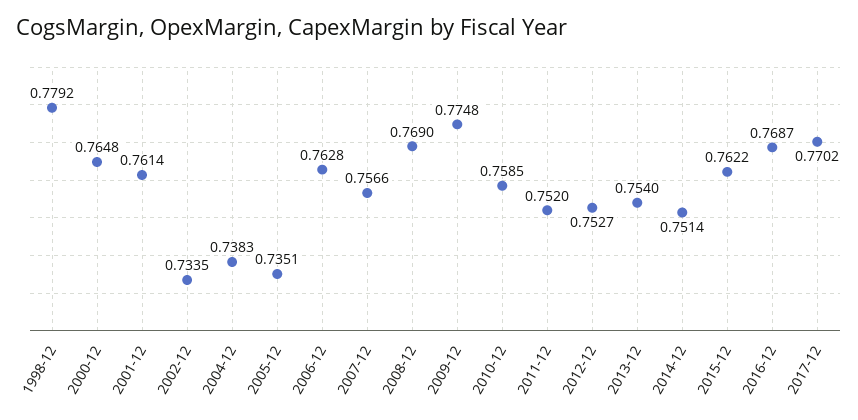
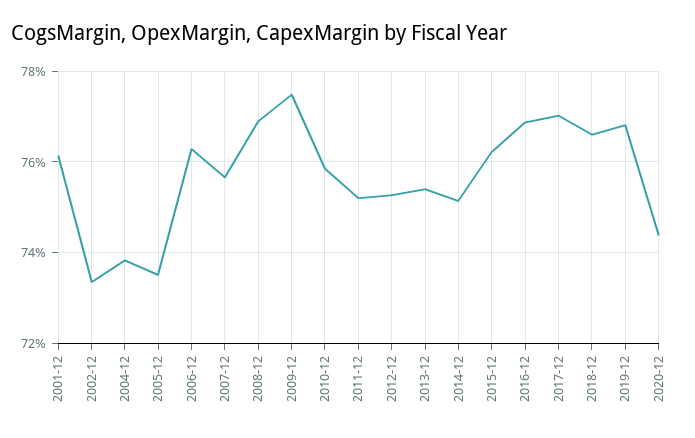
1998-12: 0.7792 -> none
2000-12: 0.7648 -> none
2018-12: none -> 0.766
2019-12: none -> 0.768
2020-12: none -> 0.744

